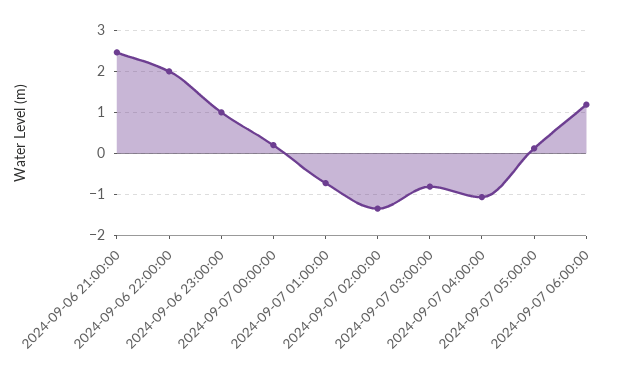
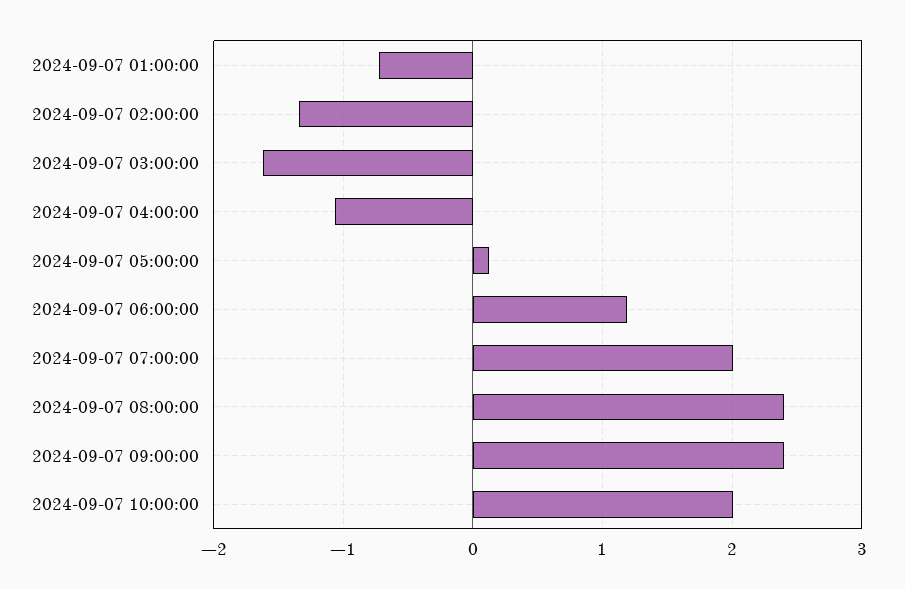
2024-09-06 21:00:00: 2.4 -> none
2024-09-06 22:00:00: 2 -> none
2024-09-06 23:00:00: 1 -> none
2024-09-07 00:00:00: 0.2 -> none
2024-09-07 03:00:00: -0.8 -> -1.6
2024-09-07 07:00:00: none -> 2
2024-09-07 08:00:00: none -> 2.4
2024-09-07 09:00:00: none -> 2.4
2024-09-07 10:00:00: none -> 2

